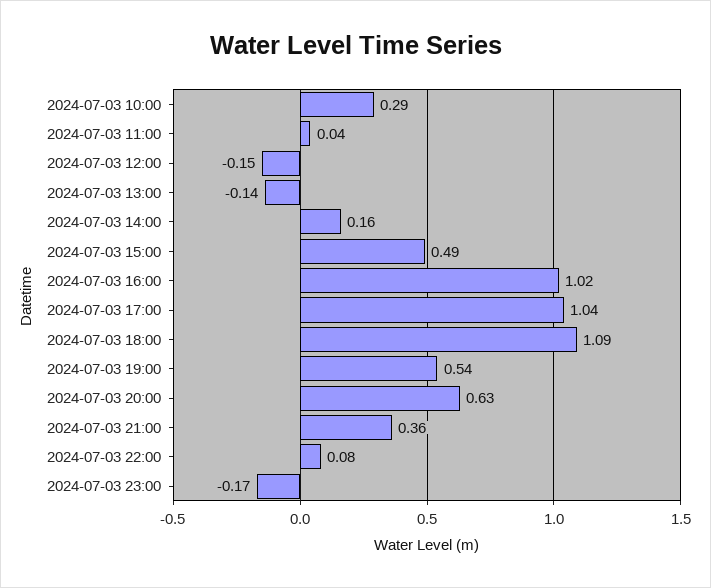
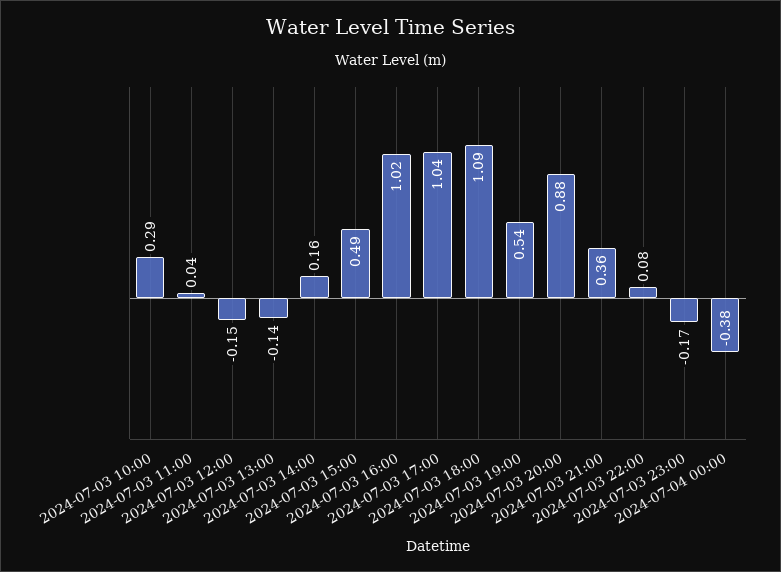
2024-07-03 20:00: 0.63 -> 0.88
2024-07-04 00:00: none -> -0.38

